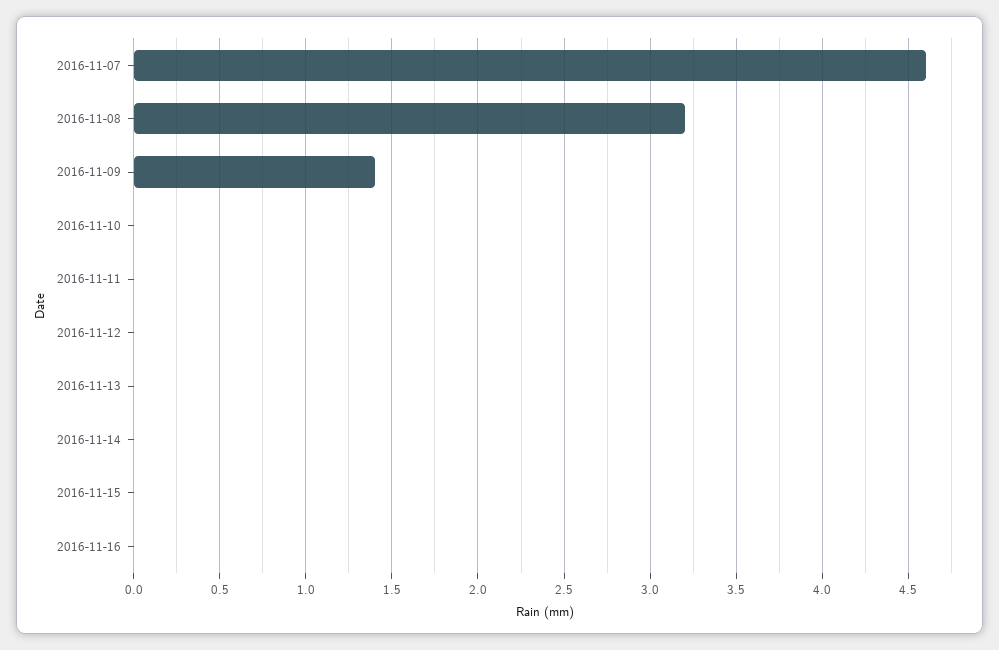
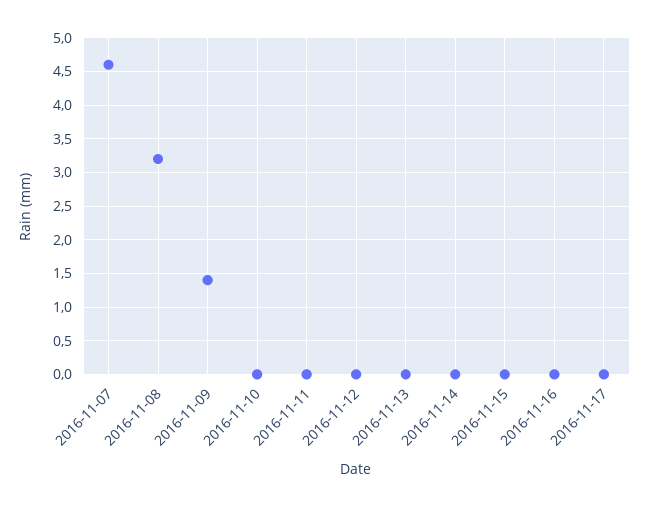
2016-11-17: none -> 0

